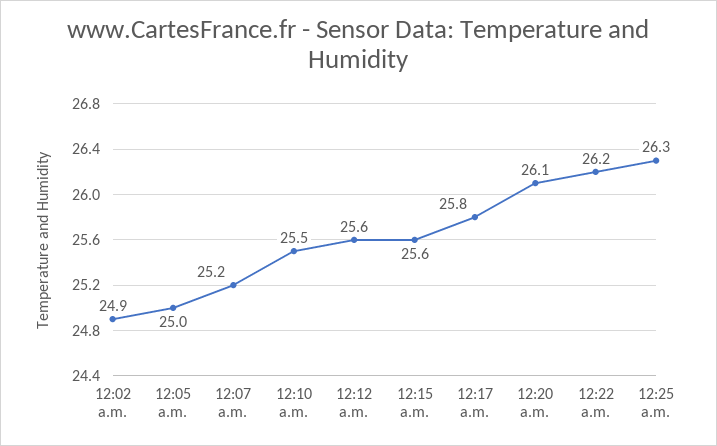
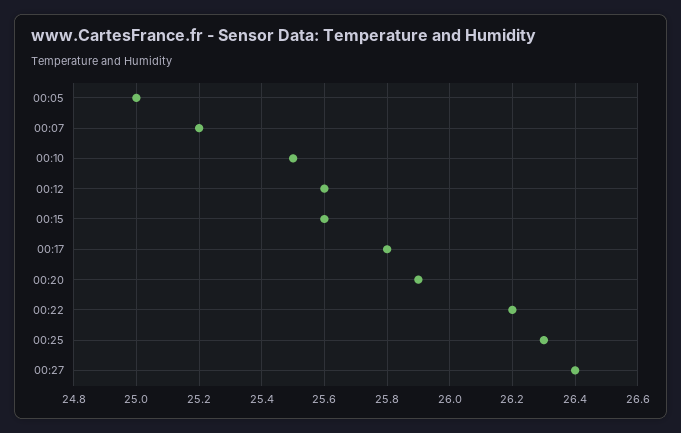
12:02 a.m.: 24.9 -> none
12:20 a.m.: 26.1 -> 25.9
00:27: none -> 26.4

